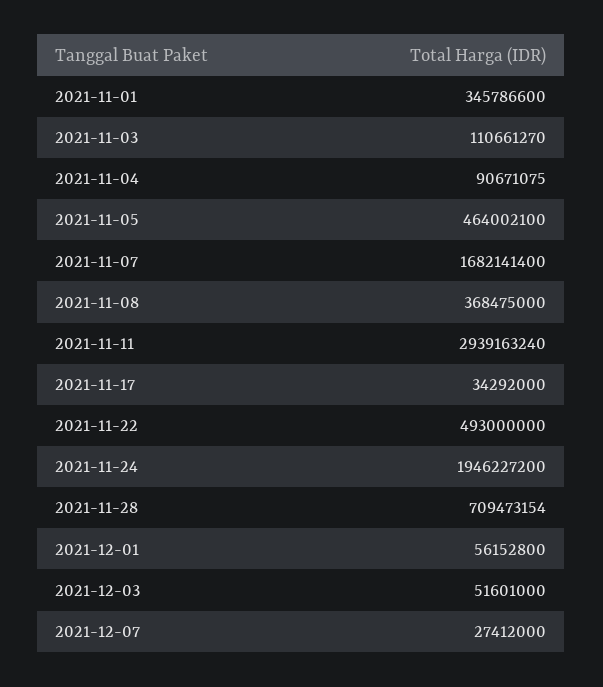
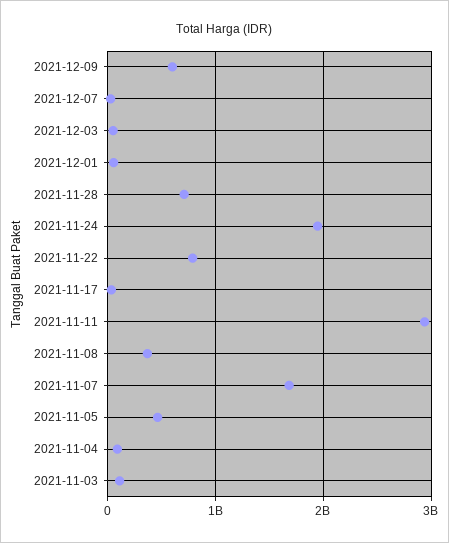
2021-11-01: 345786600 -> none
2021-11-22: 493000000 -> 800000000
2021-12-09: none -> 600000000

